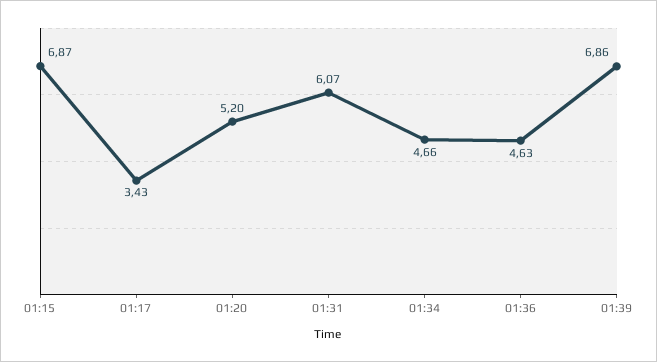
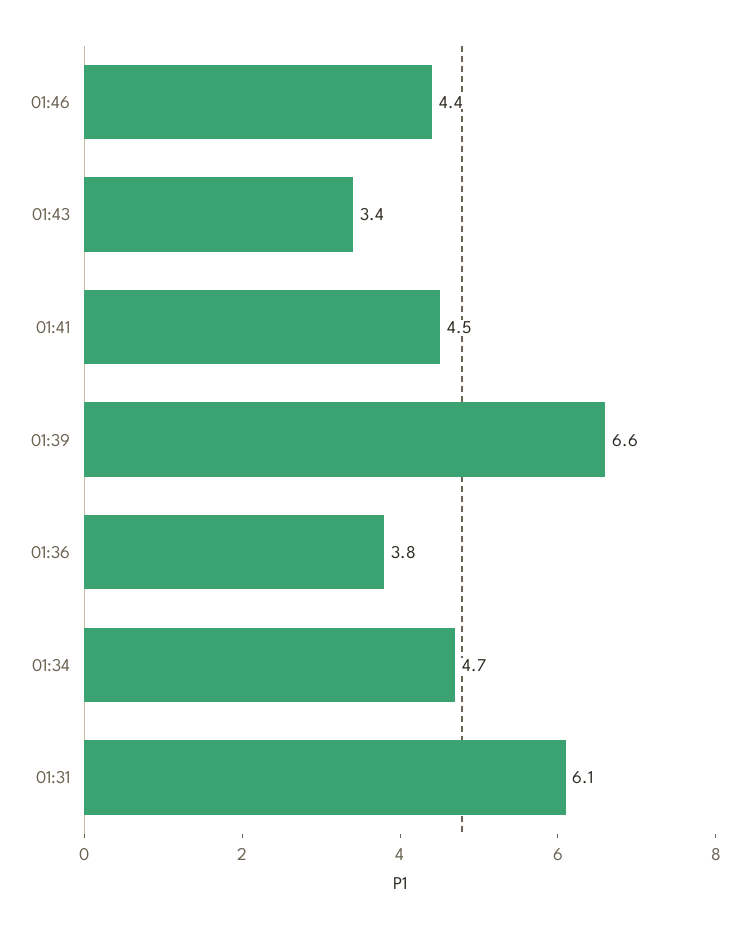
01:15: 6.87 -> none
01:17: 3.43 -> none
01:20: 5.2 -> none
01:36: 4.63 -> 3.8
01:39: 6.86 -> 6.6
01:46: none -> 4.4
01:43: none -> 3.4
01:41: none -> 4.5

